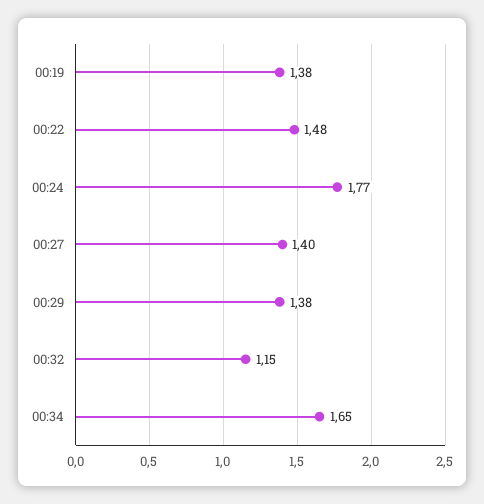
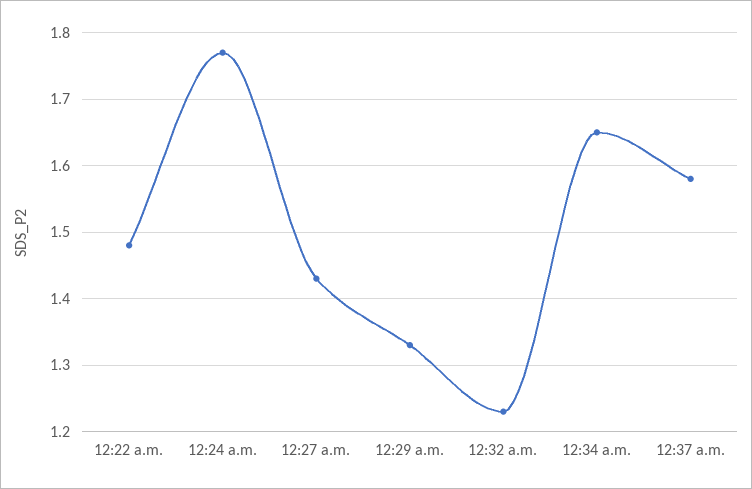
00:19: 1.38 -> none
00:27: 1.4 -> 1.43
00:29: 1.38 -> 1.33
00:32: 1.15 -> 1.23
12:37 a.m.: none -> 1.58

